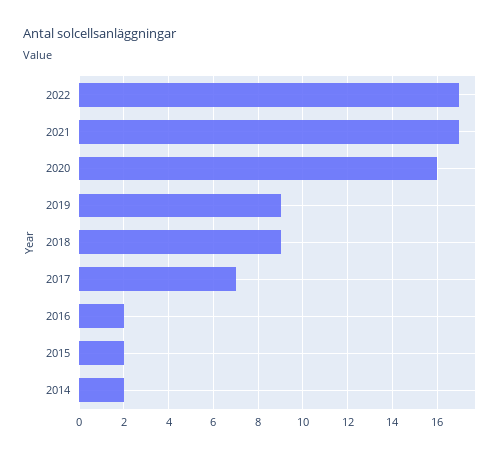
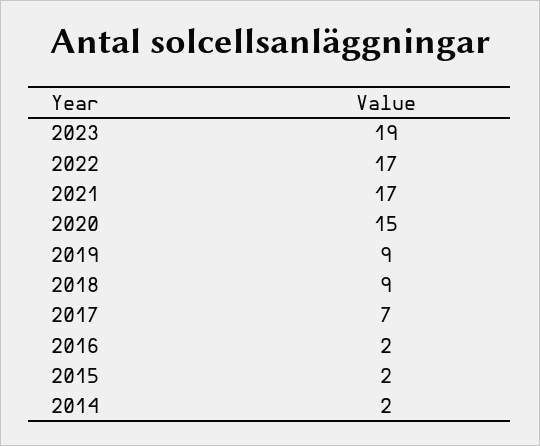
2020: 16 -> 15
2023: none -> 19

